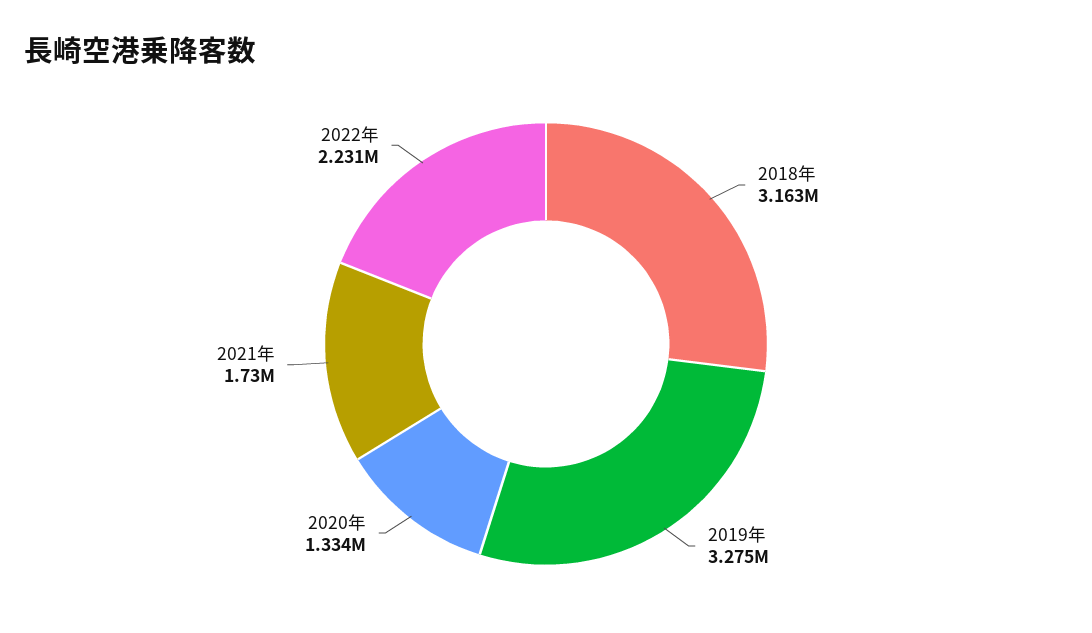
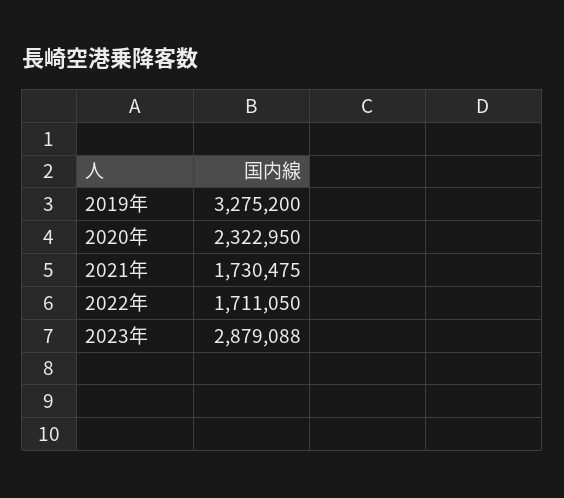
2018年: 3163000 -> none
2020年: 1334000 -> 2322950
2022年: 2231000 -> 1711050
2023年: none -> 2879088

